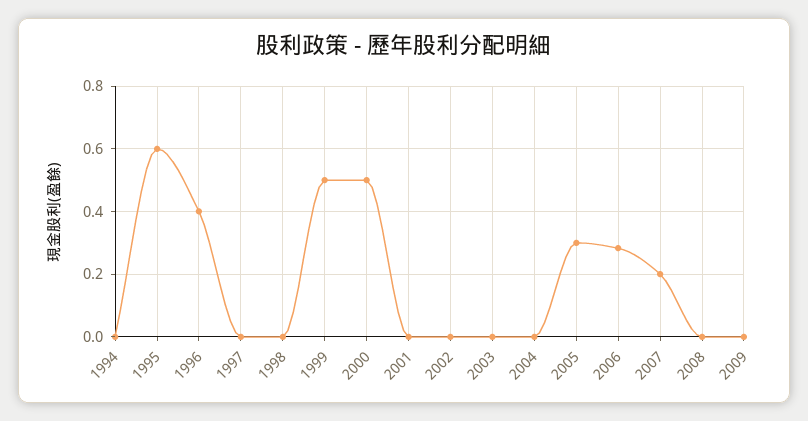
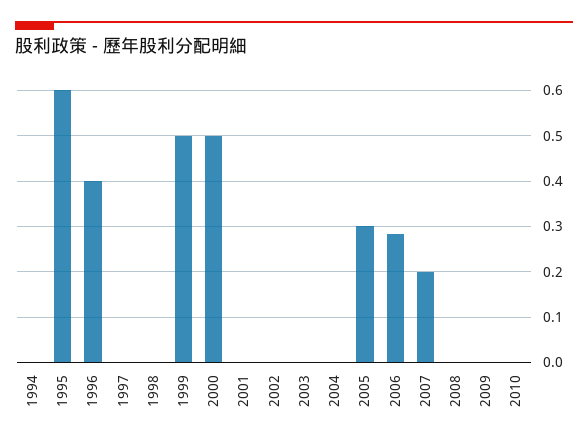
2010: none -> 0

